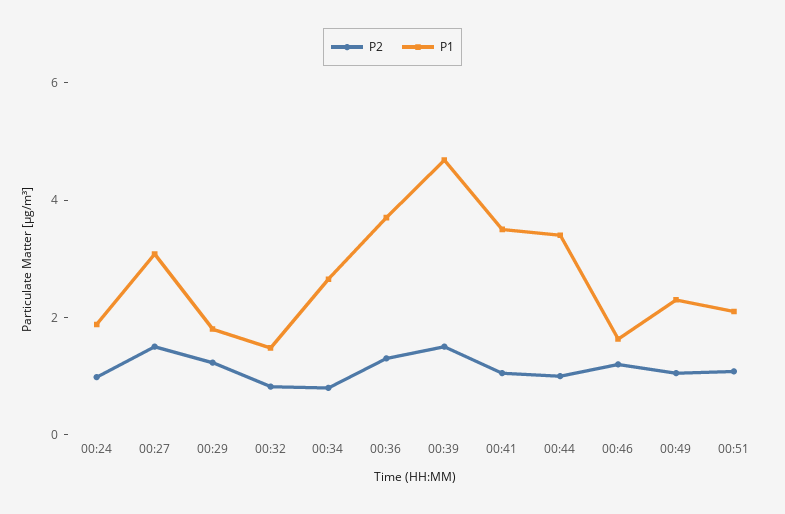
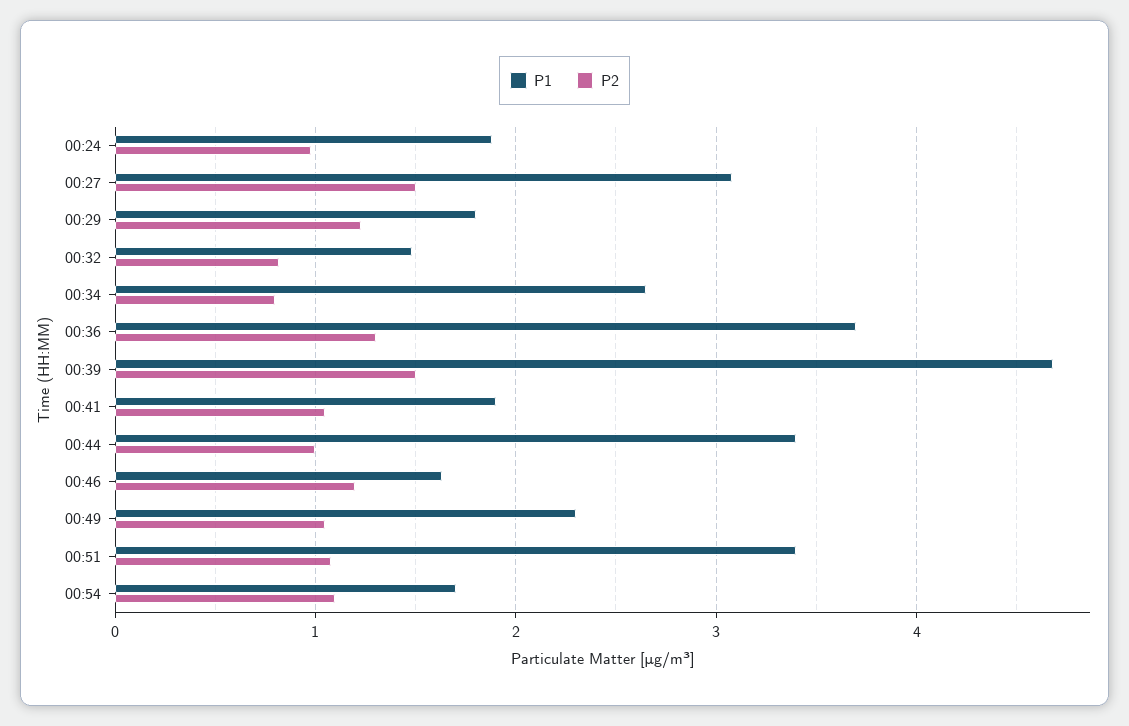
P1, 00:41: 3.5 -> 1.9
P1, 00:51: 2 -> 3.4
P1, 00:54: none -> 1.7
P2, 00:54: none -> 1.1

